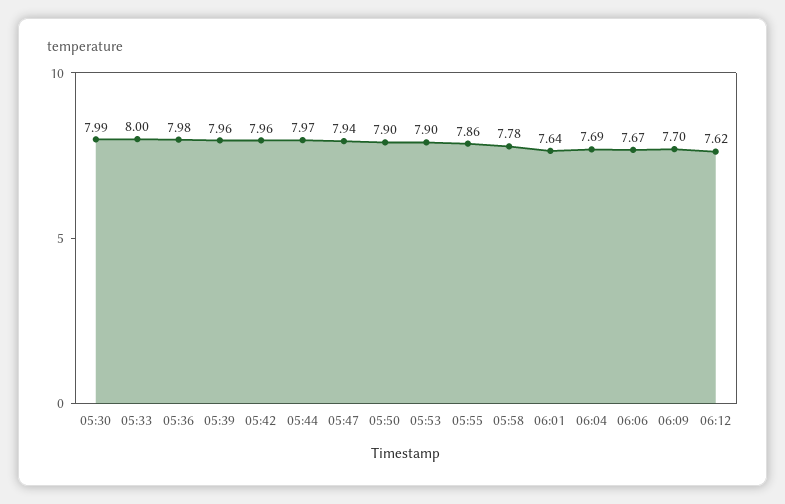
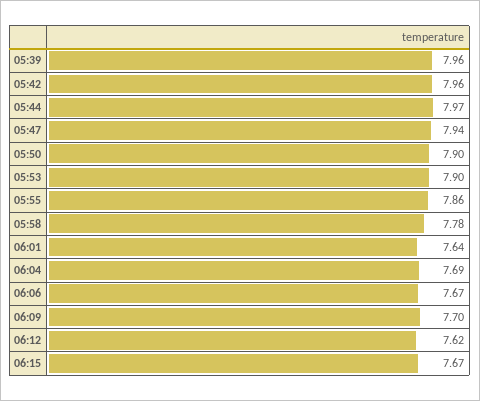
05:30: 7.99 -> none
05:33: 8 -> none
05:36: 7.98 -> none
06:15: none -> 7.67

